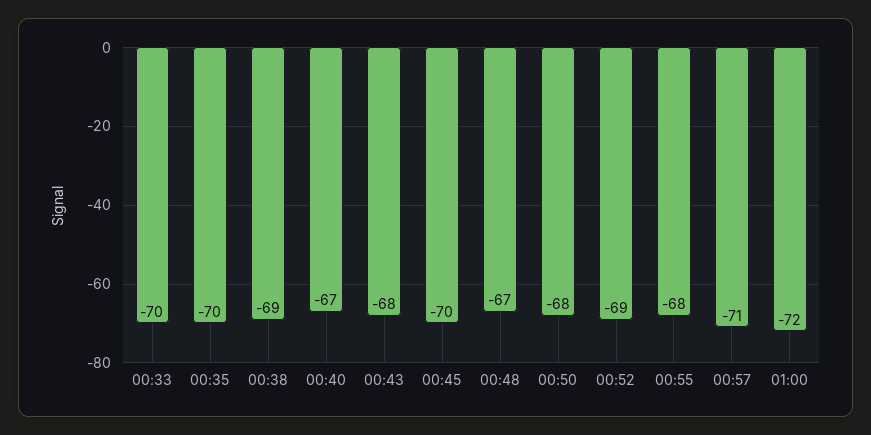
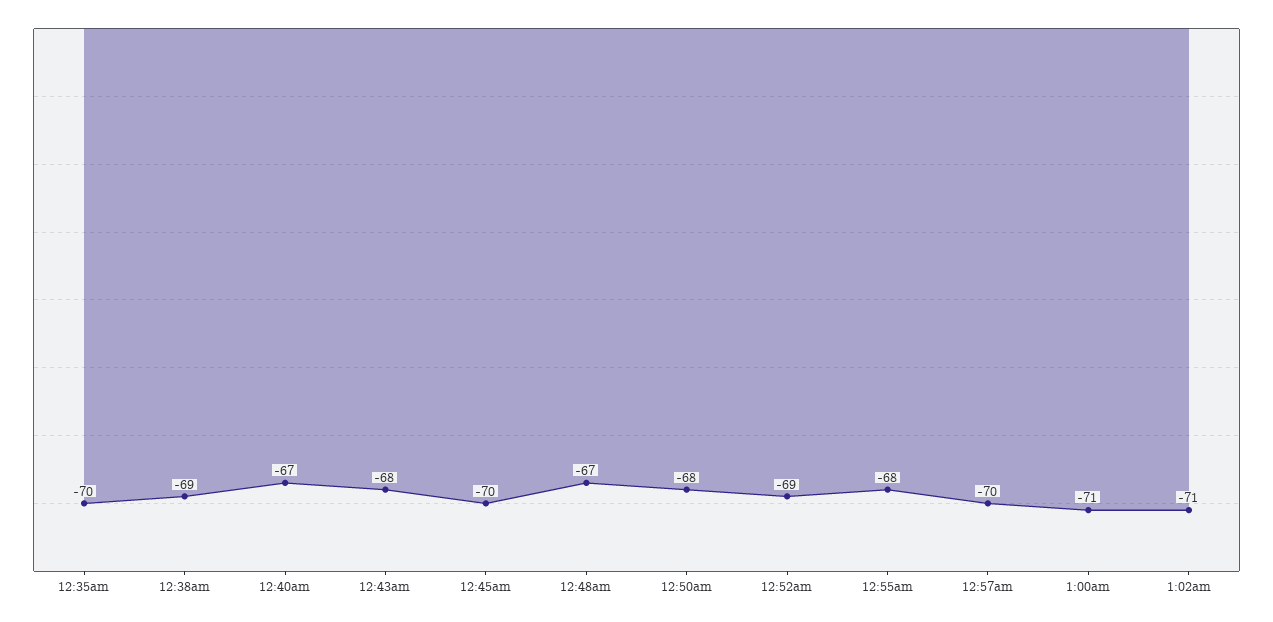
00:33: -70 -> none
00:57: -71 -> -70
01:00: -72 -> -71
1:02am: none -> -71

